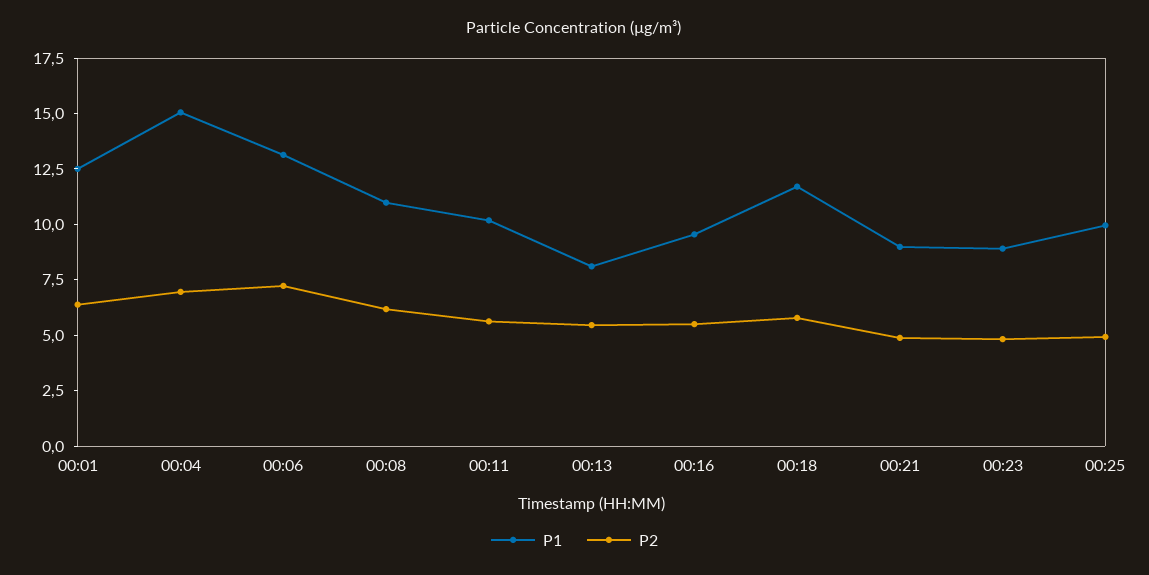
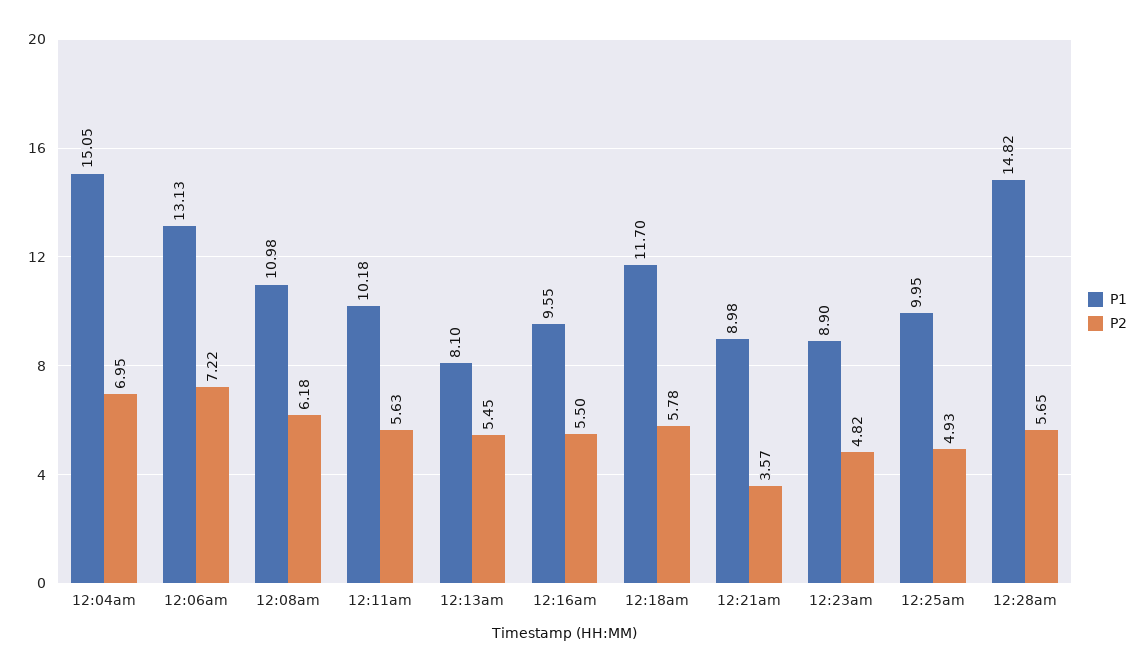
P1, 00:01: 12.5 -> none
P2, 00:01: 6.5 -> none
P2, 00:21: 5 -> 3.57
P1, 12:28am: none -> 14.82
P2, 12:28am: none -> 5.65

